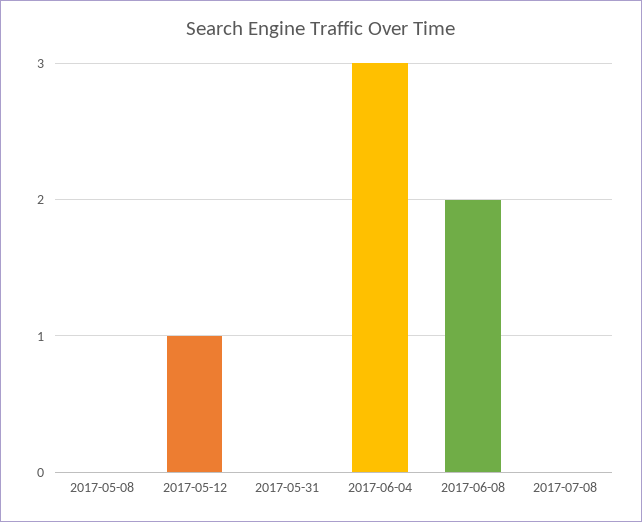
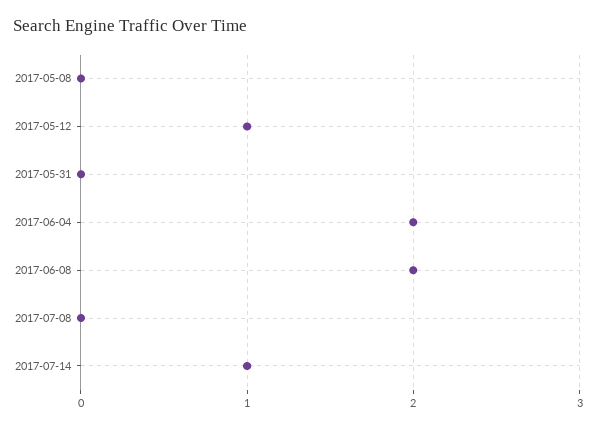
2017-06-04: 3 -> 2
2017-07-14: none -> 1

